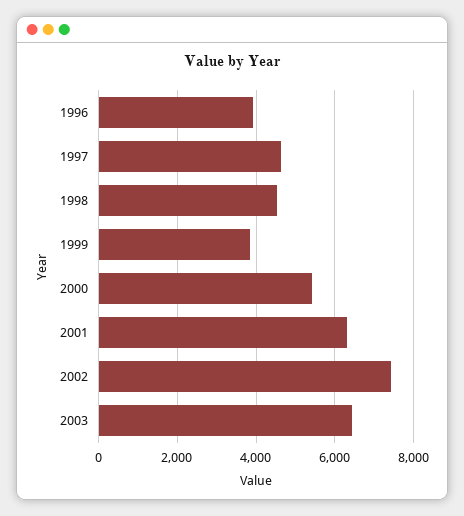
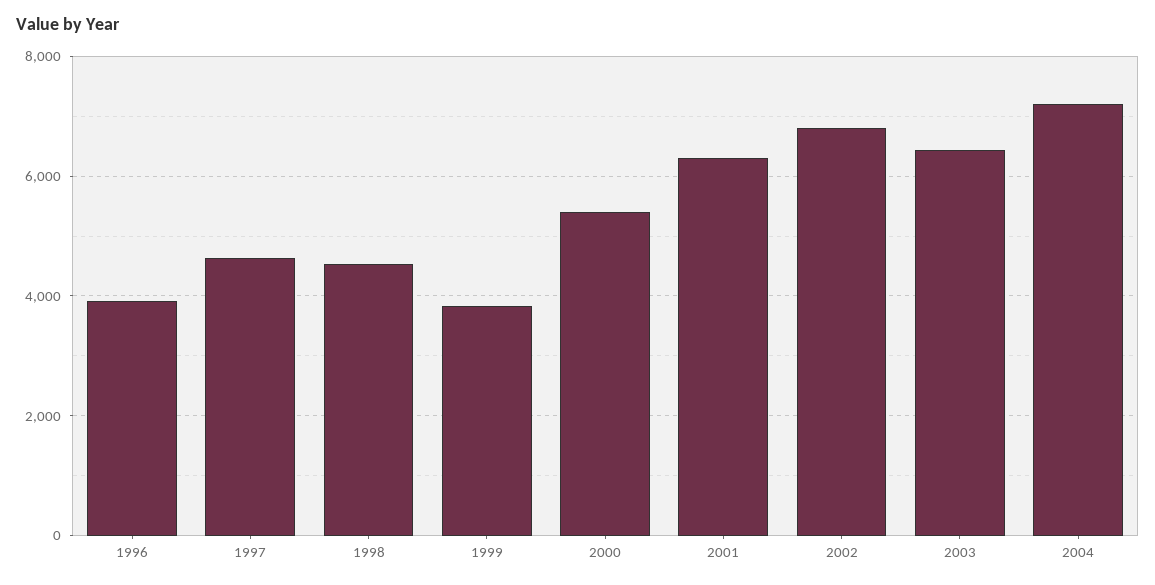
2002: 7400 -> 6800
2004: none -> 7200

